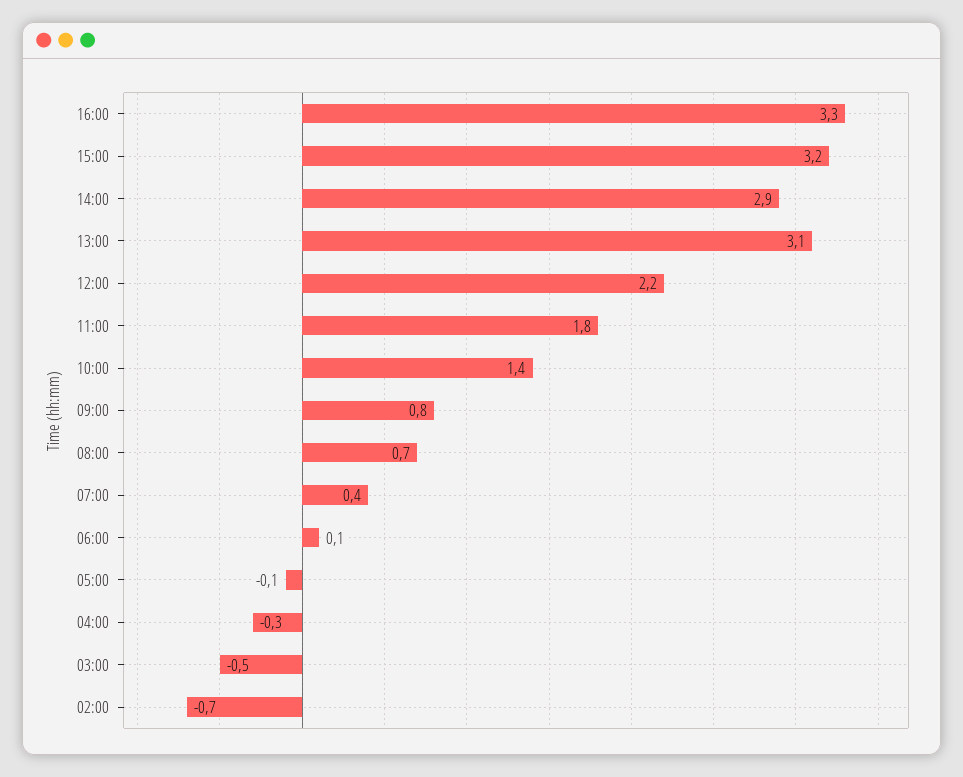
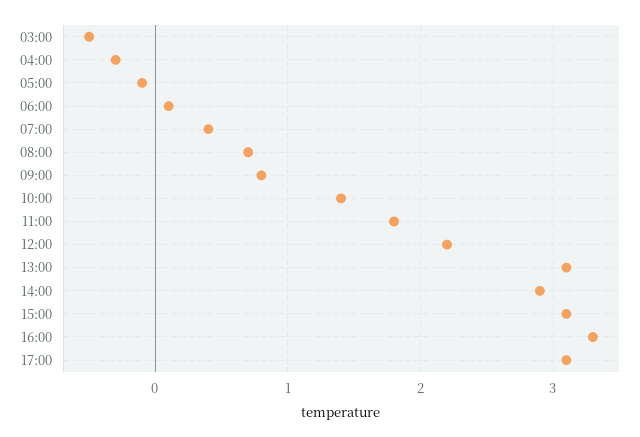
15:00: 3.2 -> 3.1
02:00: -0.7 -> none
17:00: none -> 3.1

